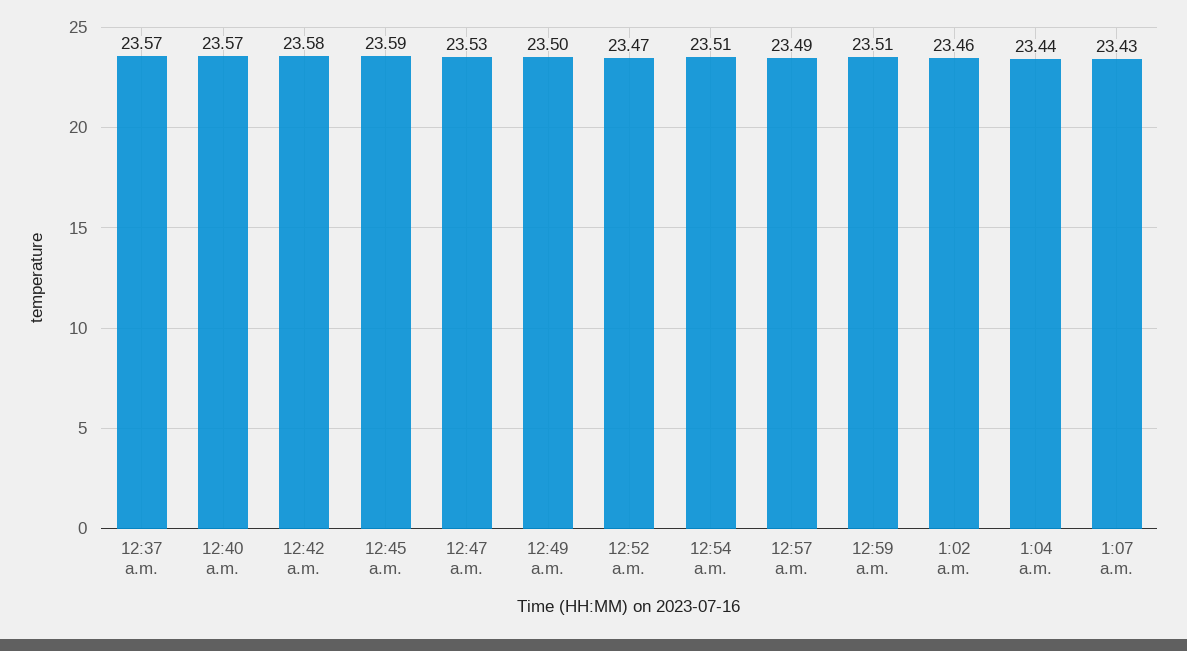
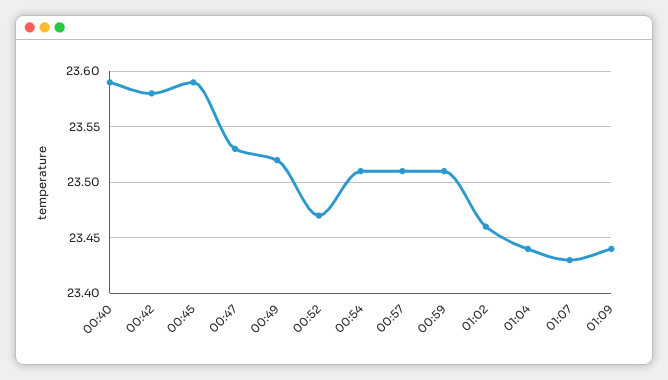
12:37 a.m.: 23.57 -> none
12:40 a.m.: 23.57 -> 23.59
12:49 a.m.: 23.5 -> 23.52
12:57 a.m.: 23.49 -> 23.51
01:09: none -> 23.44

